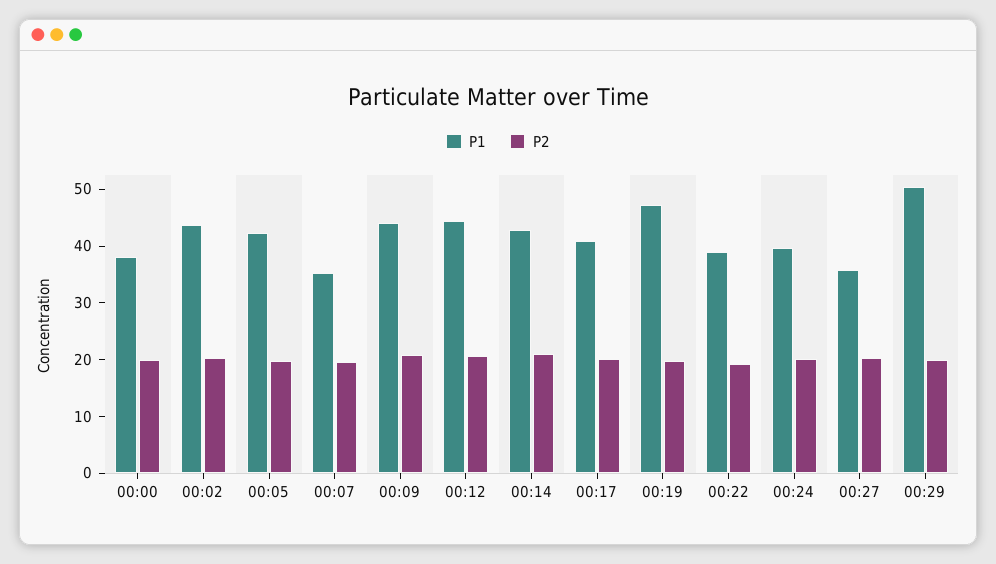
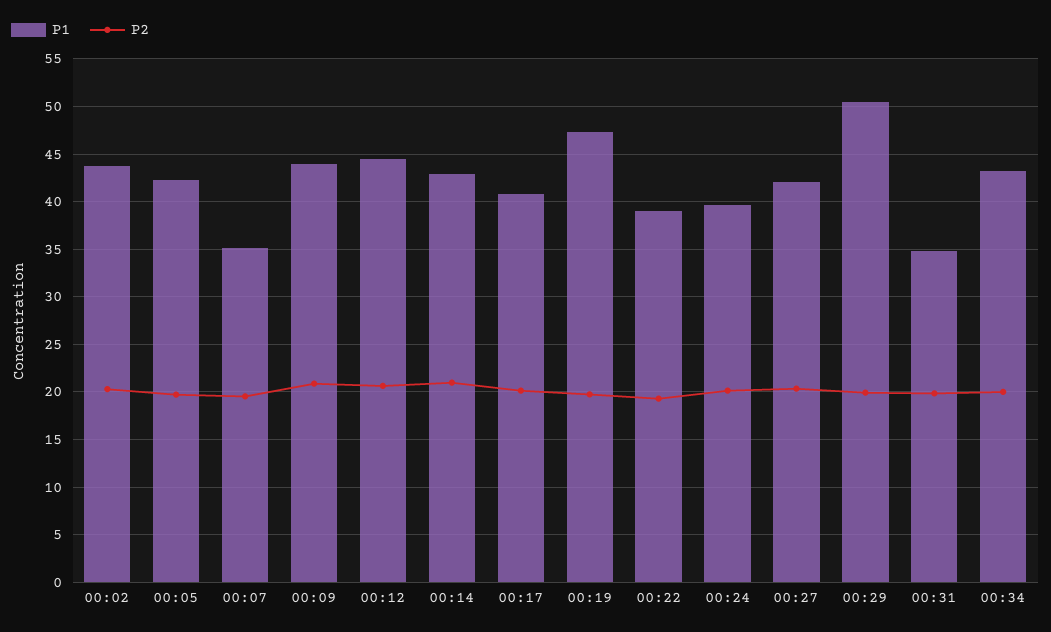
P1, 00:00: 38 -> none
P2, 00:00: 20 -> none
P1, 00:27: 36 -> 42
P1, 00:31: none -> 35
P2, 00:31: none -> 20
P1, 00:34: none -> 43
P2, 00:34: none -> 20

